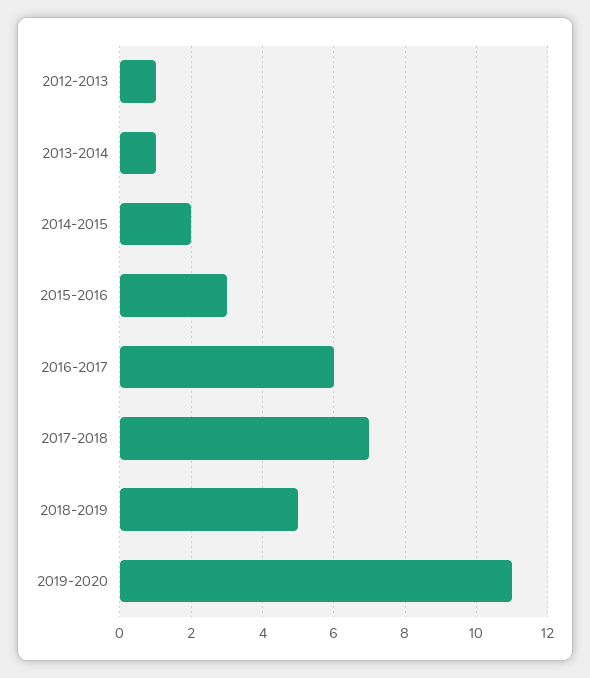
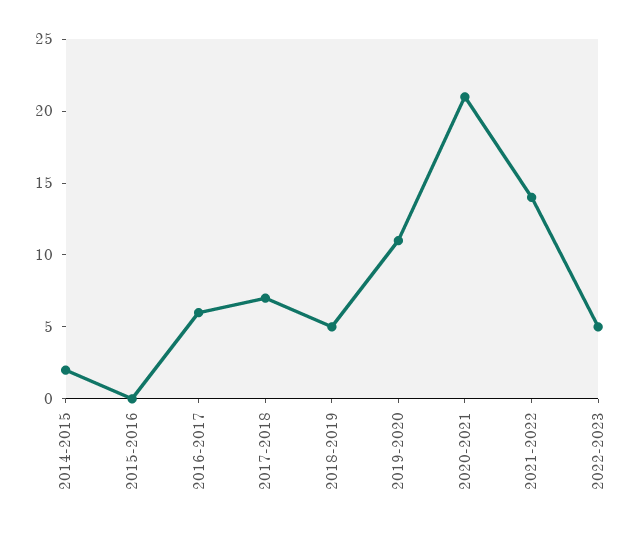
2012-2013: 1 -> none
2013-2014: 1 -> none
2015-2016: 3 -> 0
2020-2021: none -> 21
2021-2022: none -> 14
2022-2023: none -> 5

